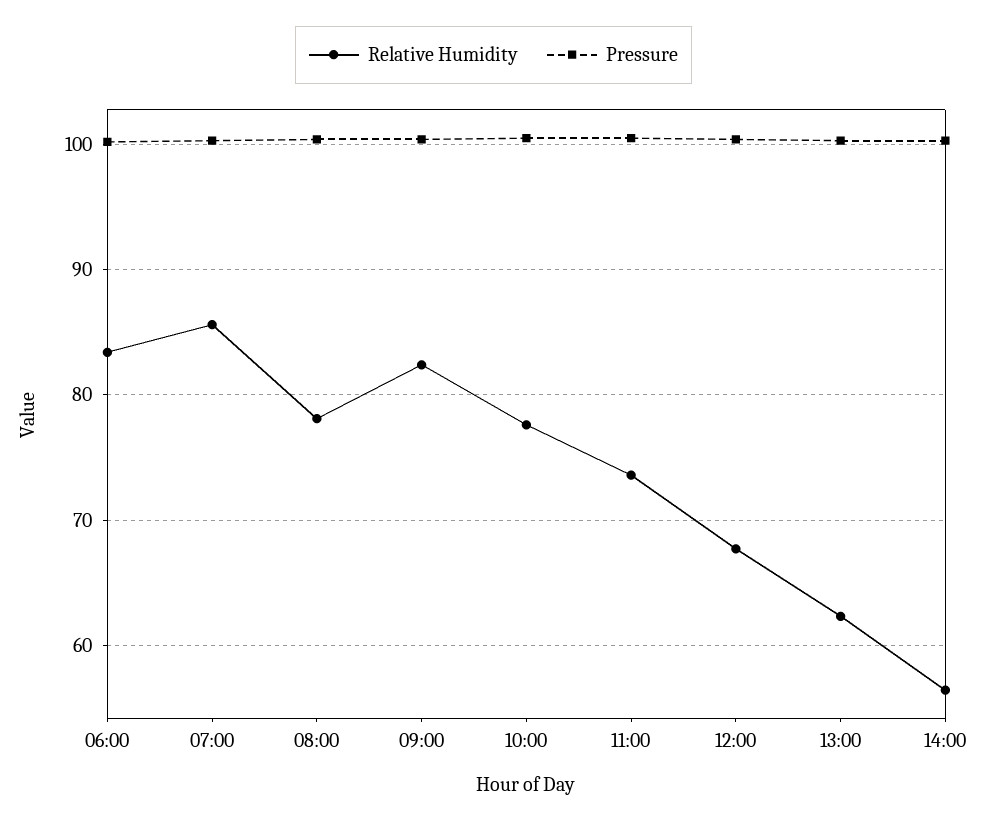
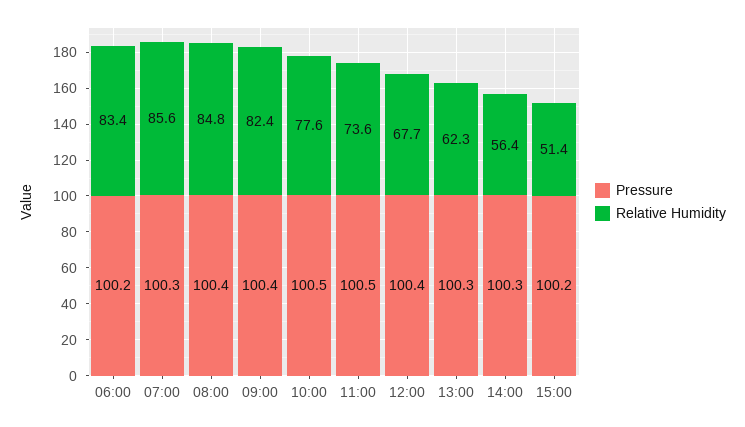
Relative Humidity, 08:00: 78 -> 84.8
Pressure, 15:00: none -> 100.2
Relative Humidity, 15:00: none -> 51.4

